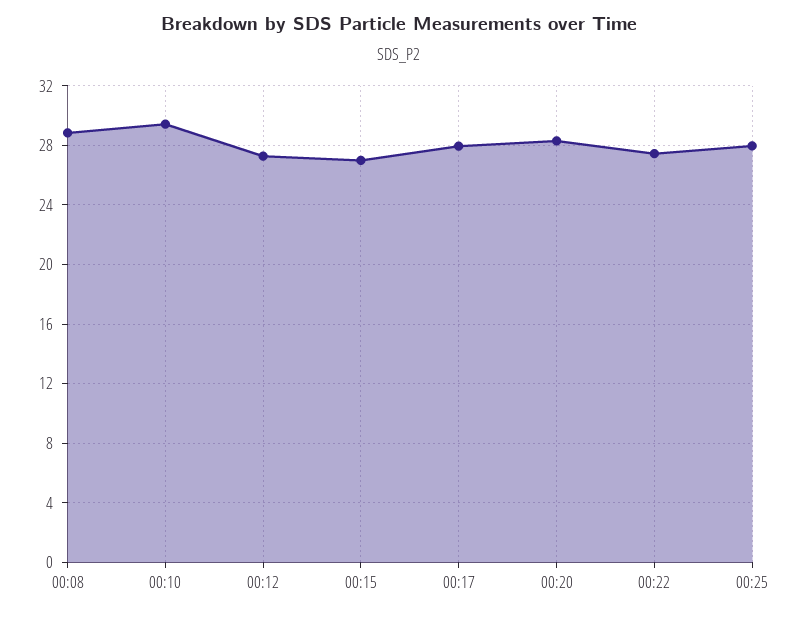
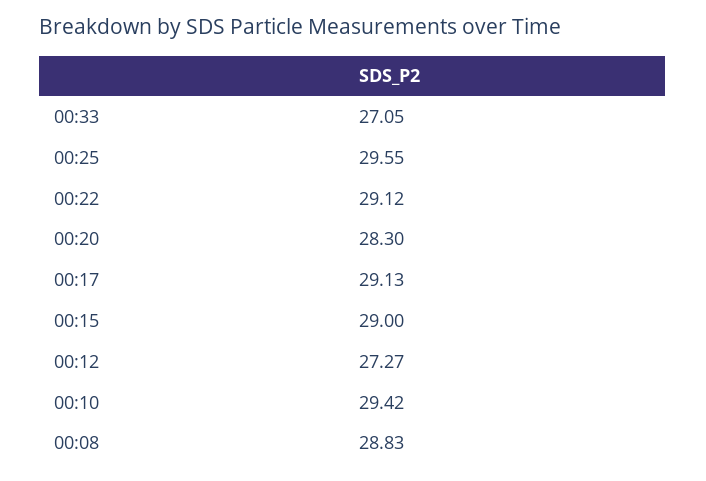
00:15: 27 -> 29
00:17: 28 -> 29.13
00:22: 27.5 -> 29.12
00:25: 28 -> 29.55
00:33: none -> 27.05

